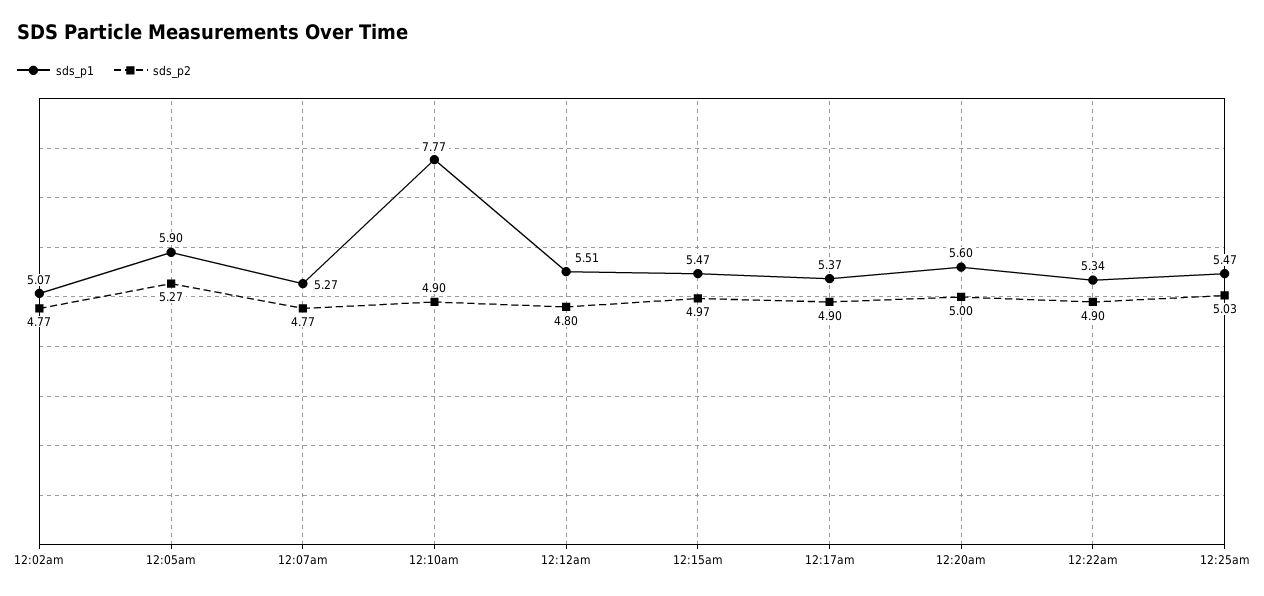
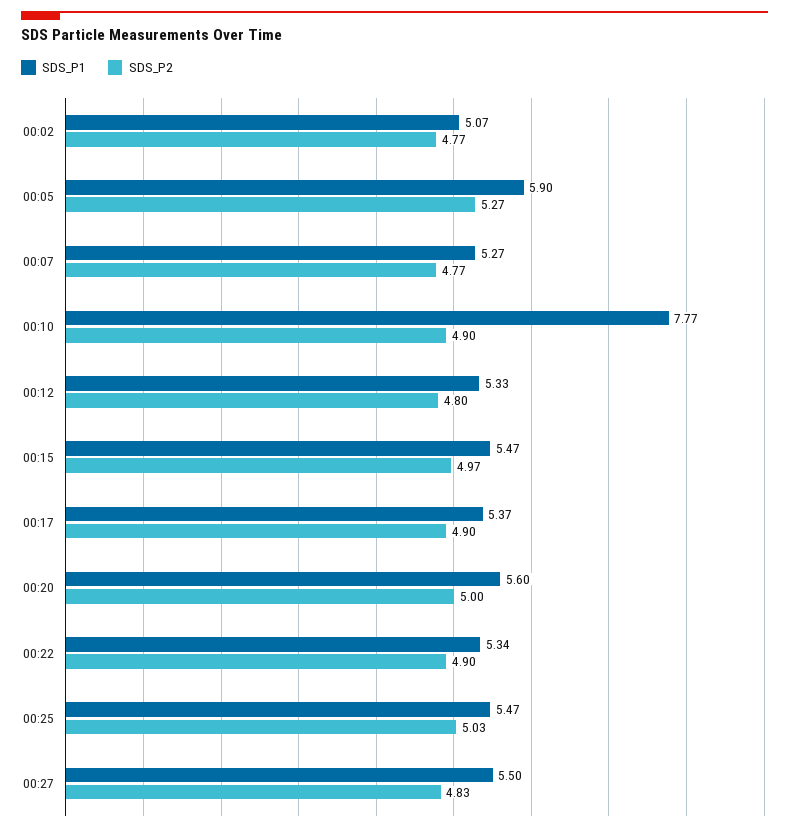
sds_p1, 12:12am: 5.51 -> 5.33
sds_p1, 00:27: none -> 5.5
sds_p2, 00:27: none -> 4.83

